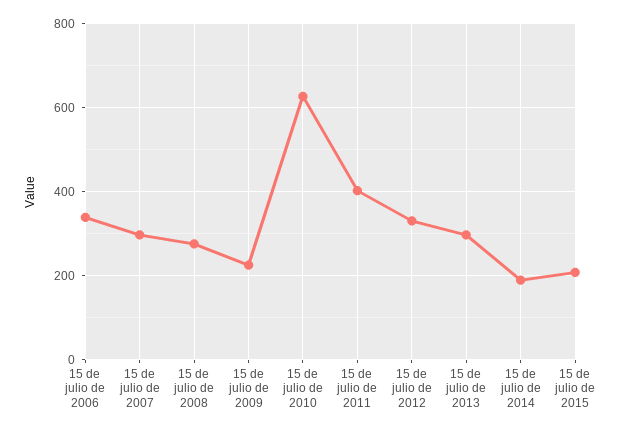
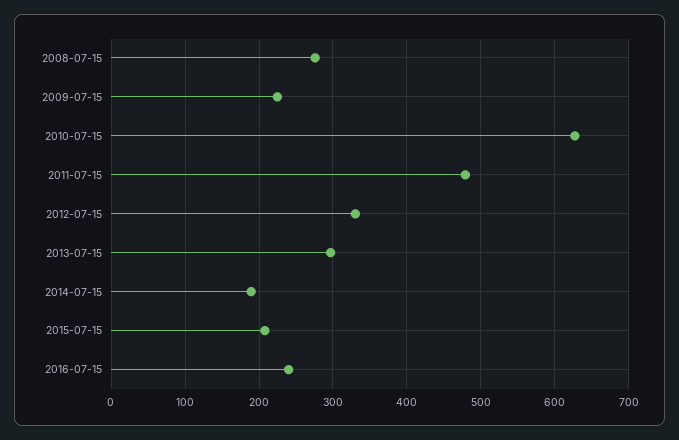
15 de julio de 2006: 340 -> none
15 de julio de 2007: 300 -> none
15 de julio de 2011: 400 -> 480
2016-07-15: none -> 240

